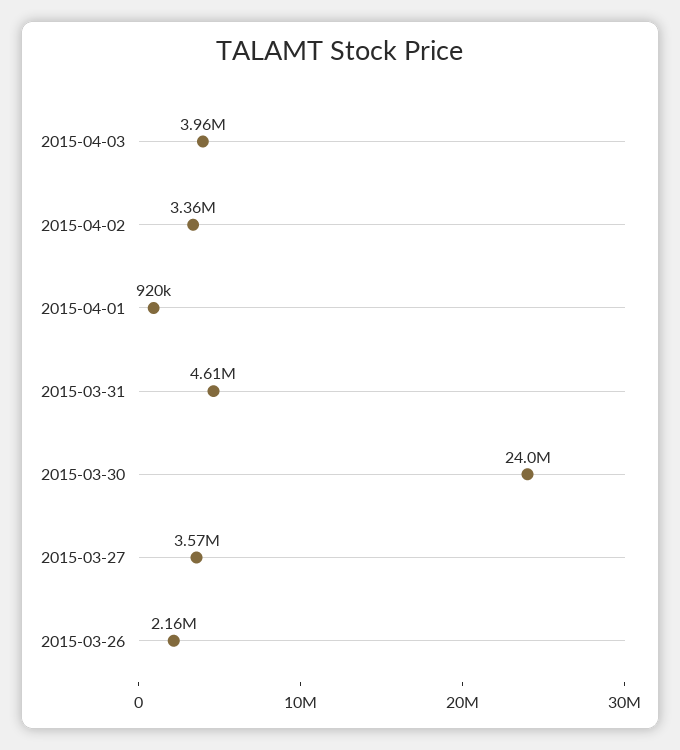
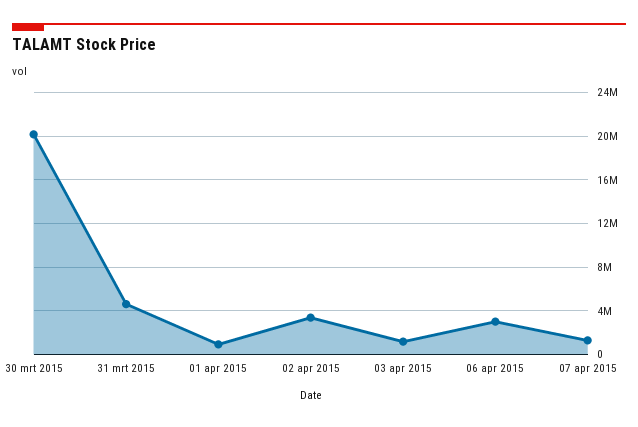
2015-04-03: 3960000 -> 1000000
2015-03-30: 24000000 -> 20000000
2015-03-27: 3570000 -> none
2015-03-26: 2160000 -> none
06 apr 2015: none -> 3000000
07 apr 2015: none -> 1000000

